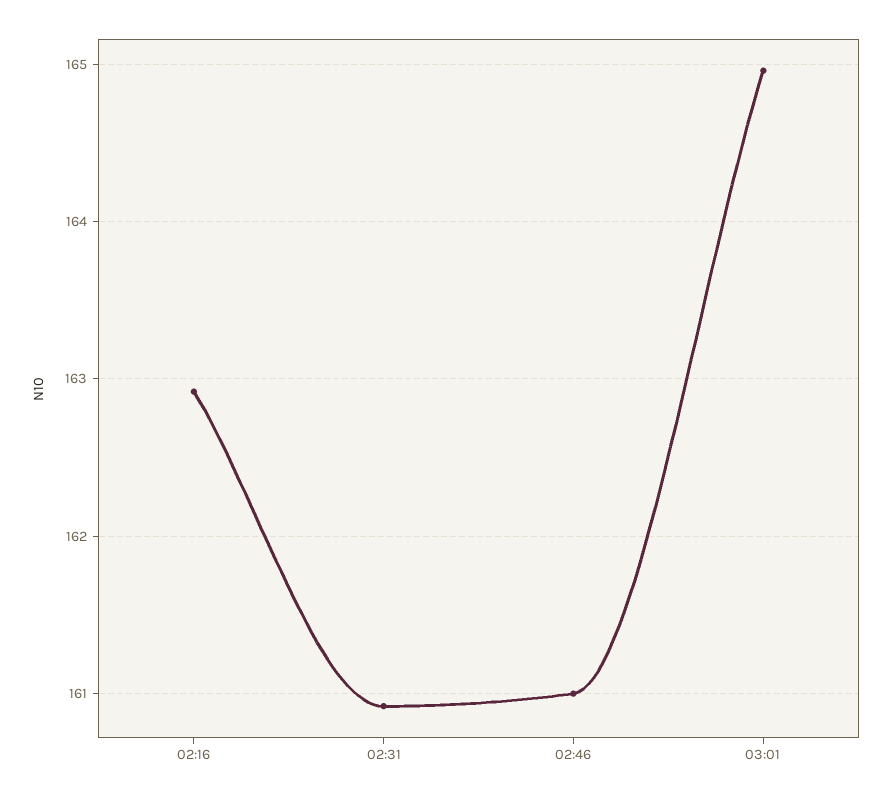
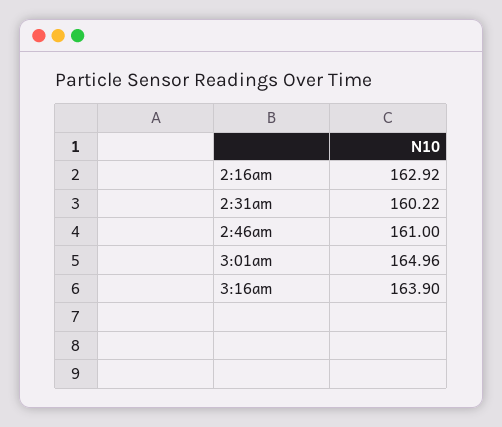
02:31: 160.9 -> 160.22
3:16am: none -> 163.9

